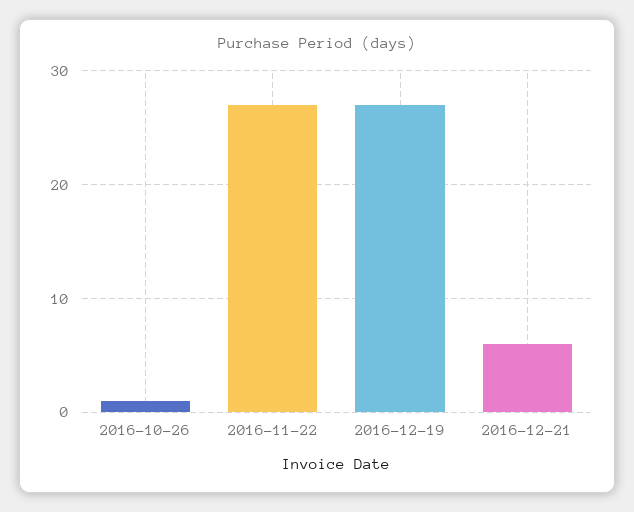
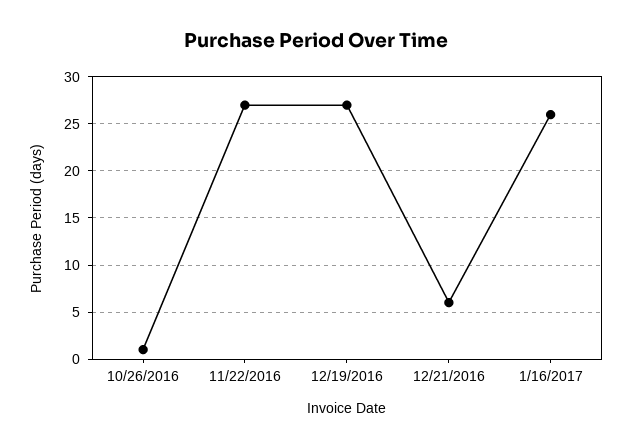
1/16/2017: none -> 26

